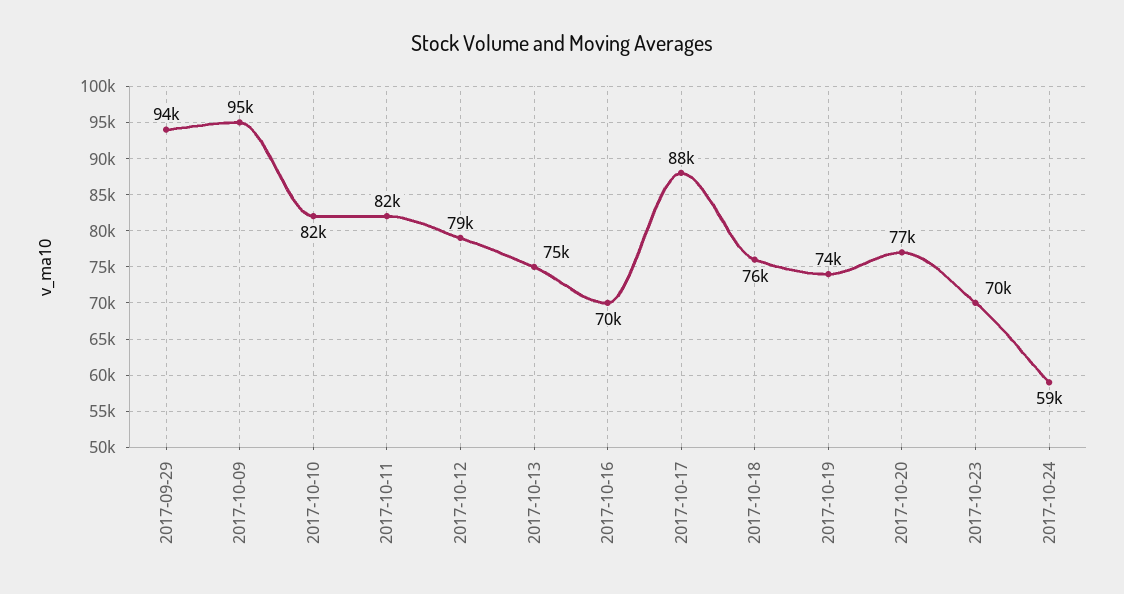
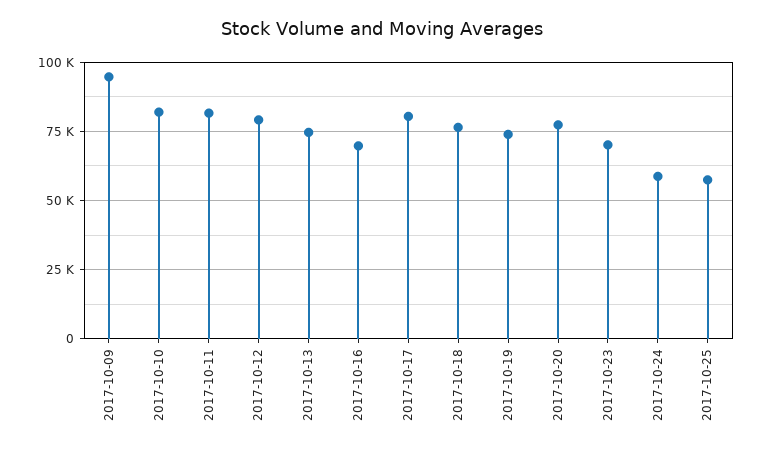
2017-09-29: 94000 -> none
2017-10-17: 88000 -> 80000
2017-10-25: none -> 57500

